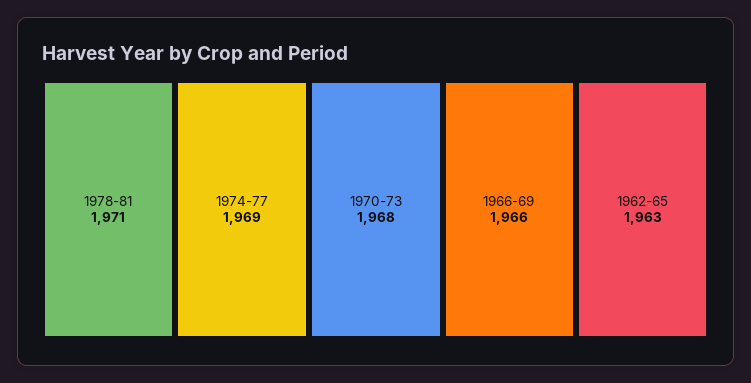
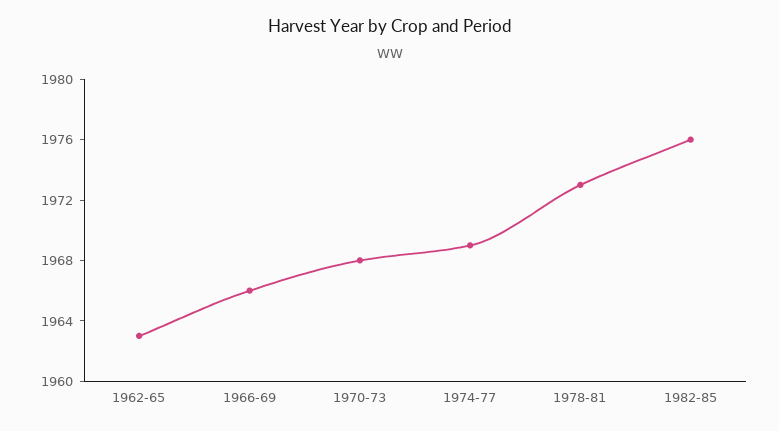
1978-81: 1971 -> 1973
1982-85: none -> 1976

